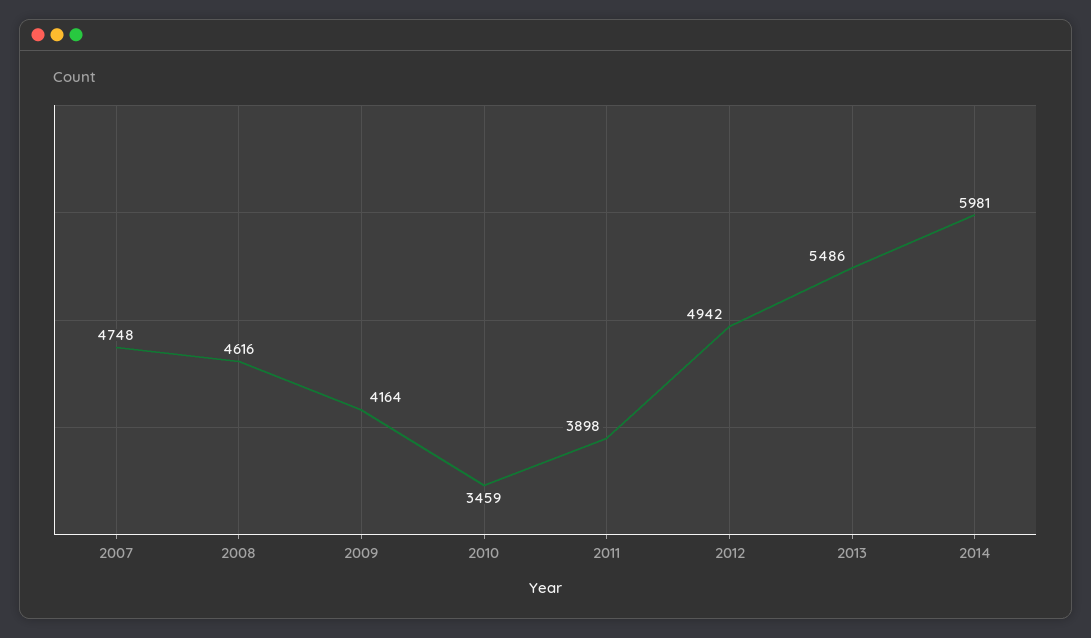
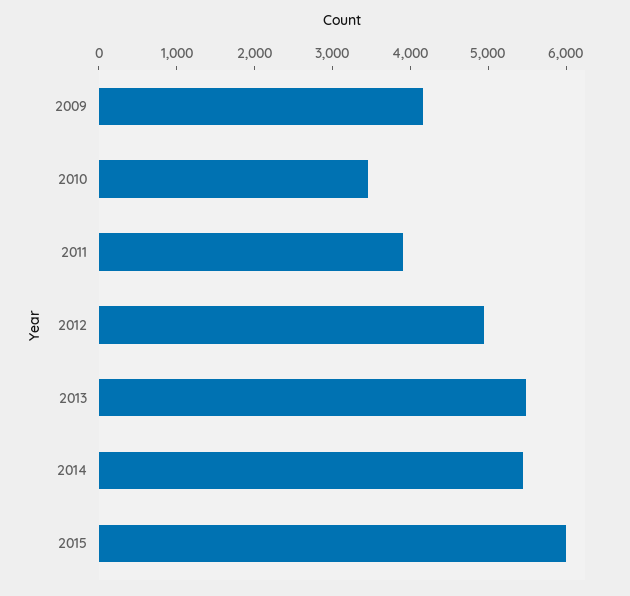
2007: 4748 -> none
2008: 4616 -> none
2014: 5981 -> 5400
2015: none -> 6000

